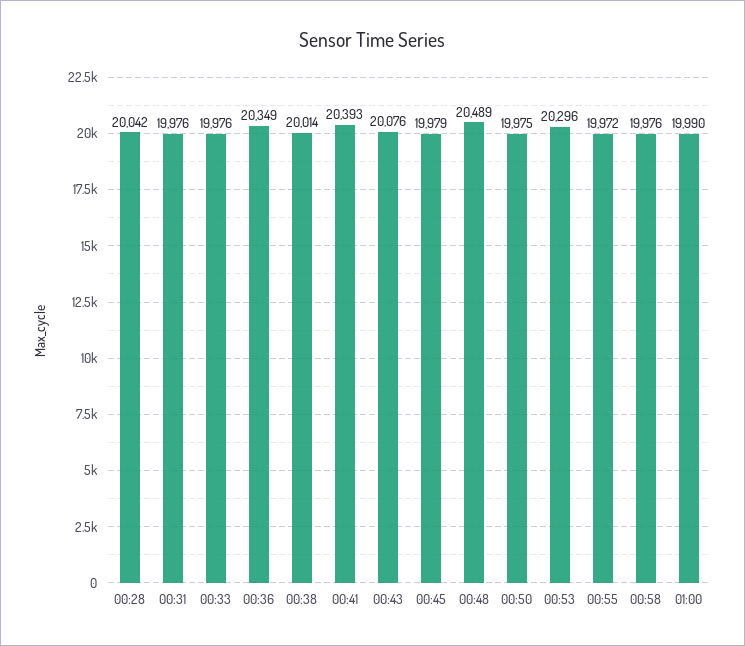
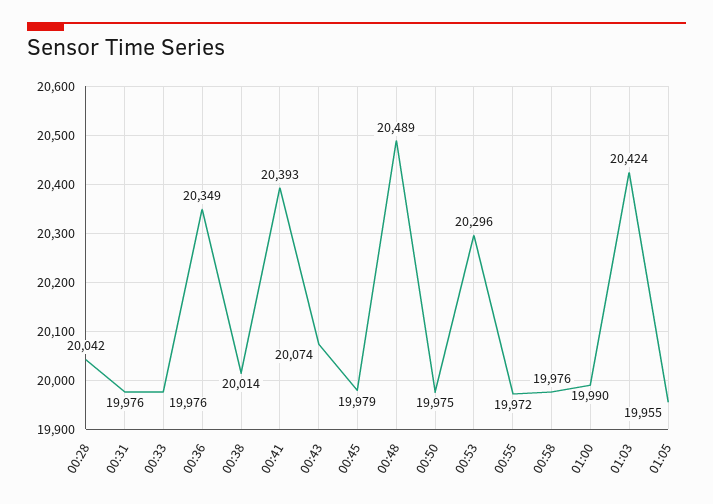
00:43: 20076 -> 20074
01:03: none -> 20424
01:05: none -> 19955

